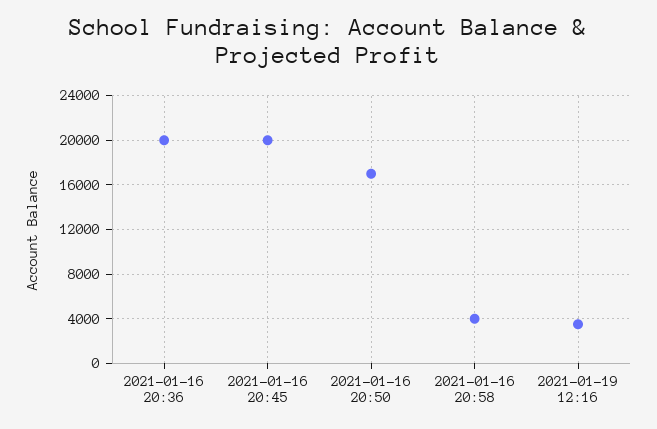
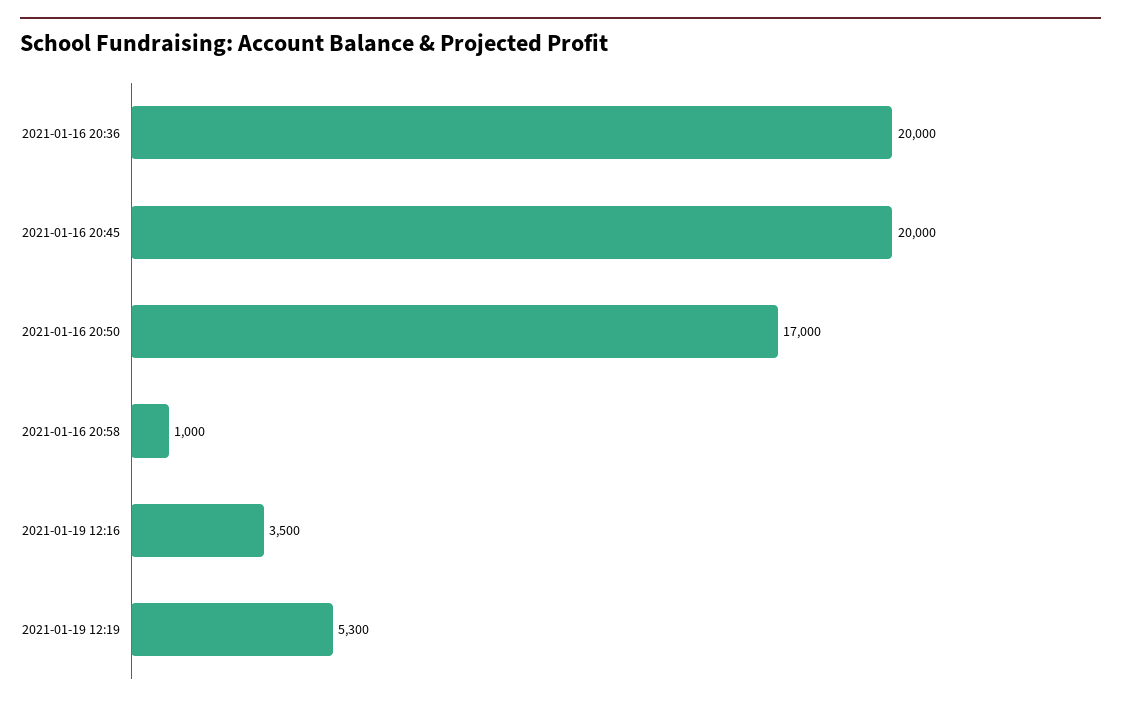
2021-01-16 20:58: 4000 -> 1000
2021-01-19 12:19: none -> 5300

